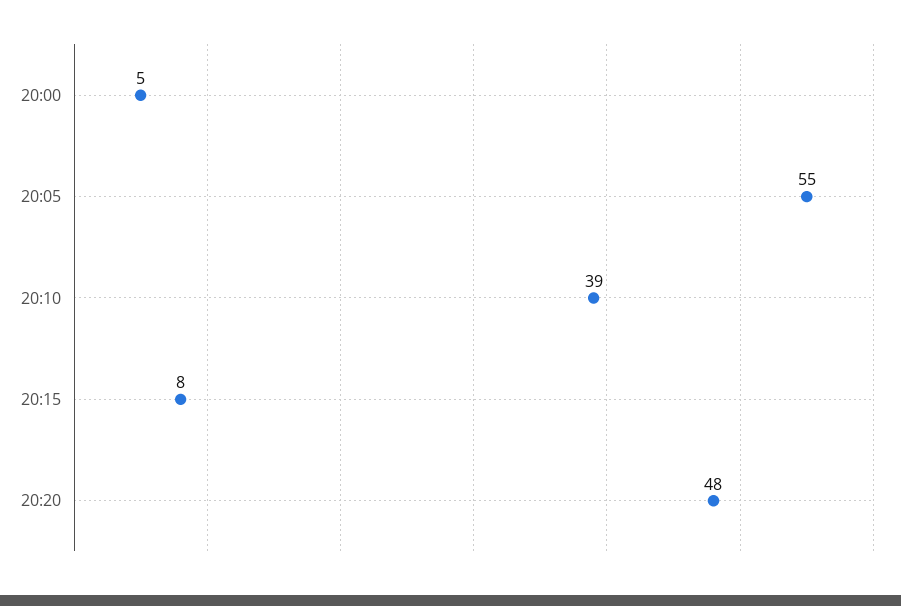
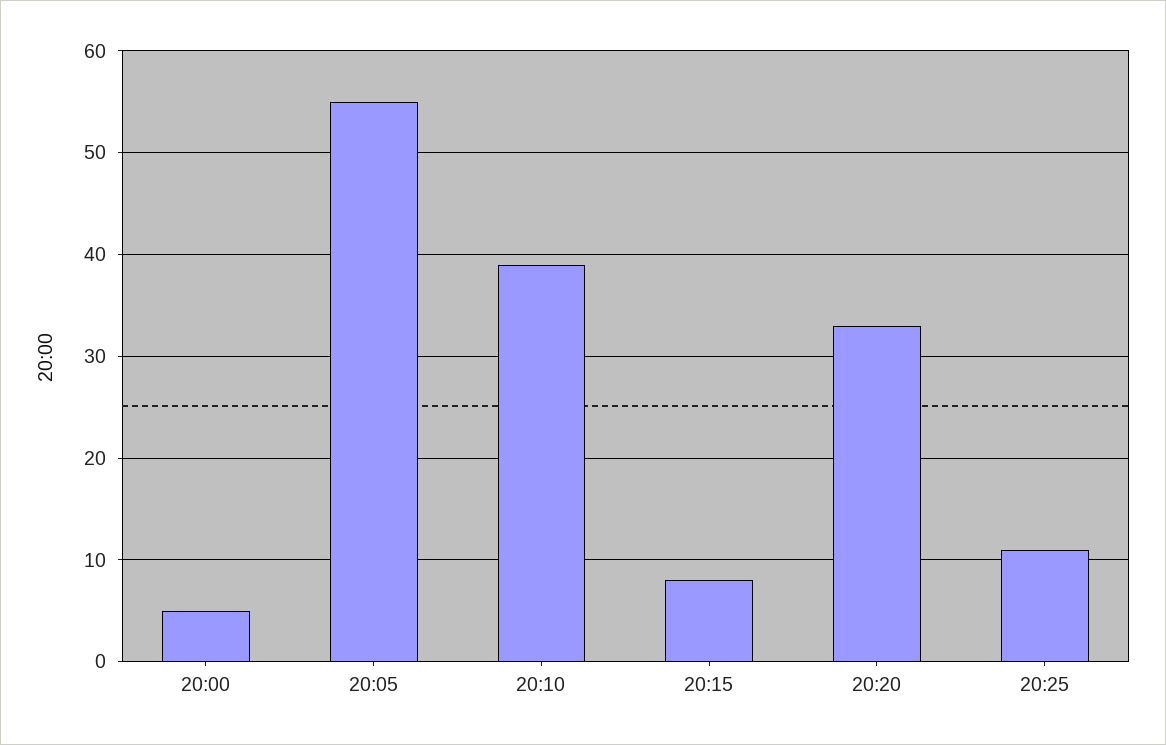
20:20: 48 -> 33
20:25: none -> 11

